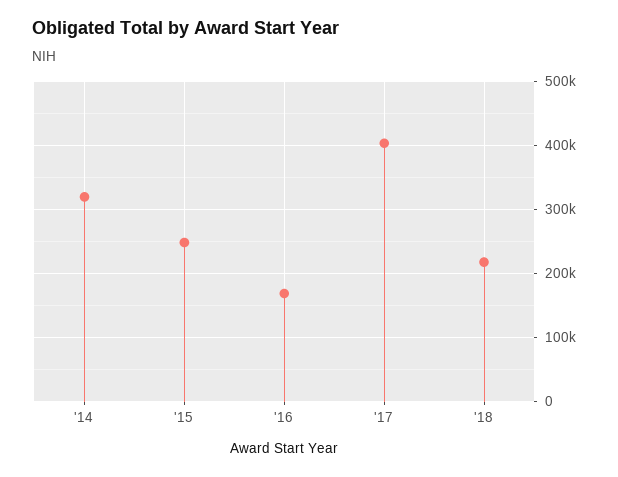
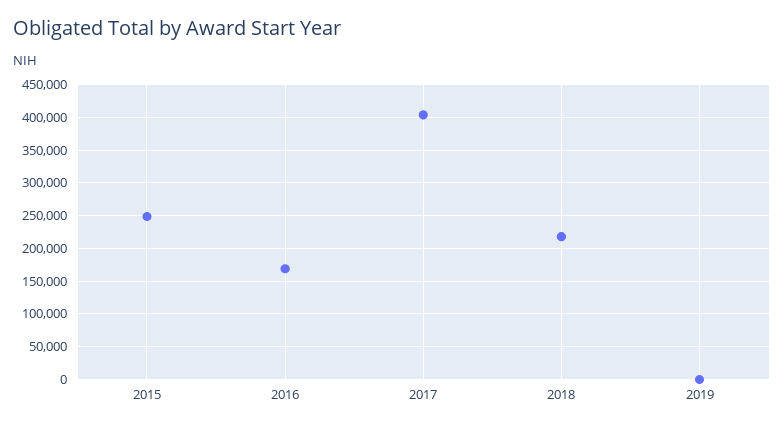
'14: 320000 -> none
2019: none -> 0

